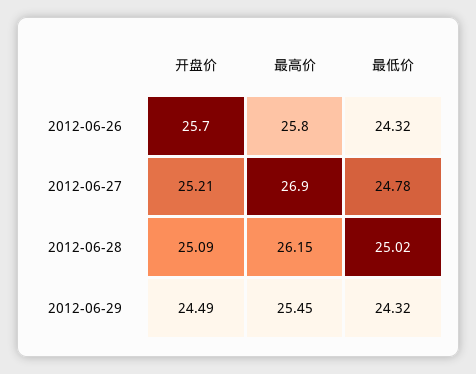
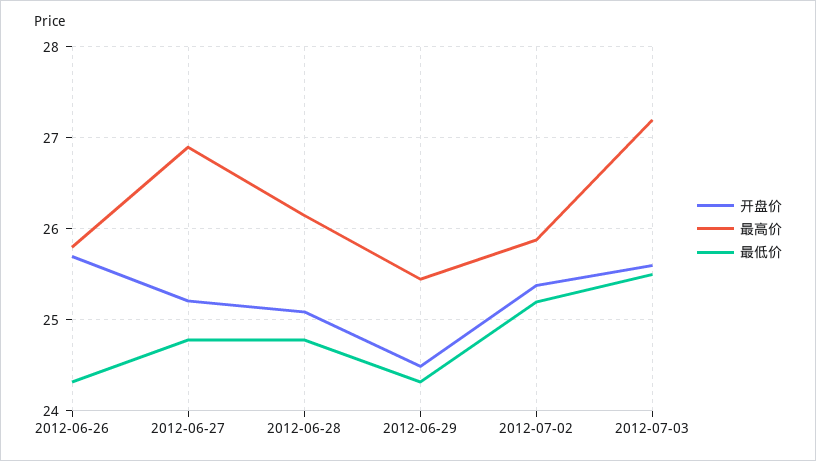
最低价, 2012-06-28: 25.02 -> 24.8
开盘价, 2012-07-02: none -> 25.4
最高价, 2012-07-02: none -> 25.9
最低价, 2012-07-02: none -> 25.2
开盘价, 2012-07-03: none -> 25.6
最高价, 2012-07-03: none -> 27.2
最低价, 2012-07-03: none -> 25.5

